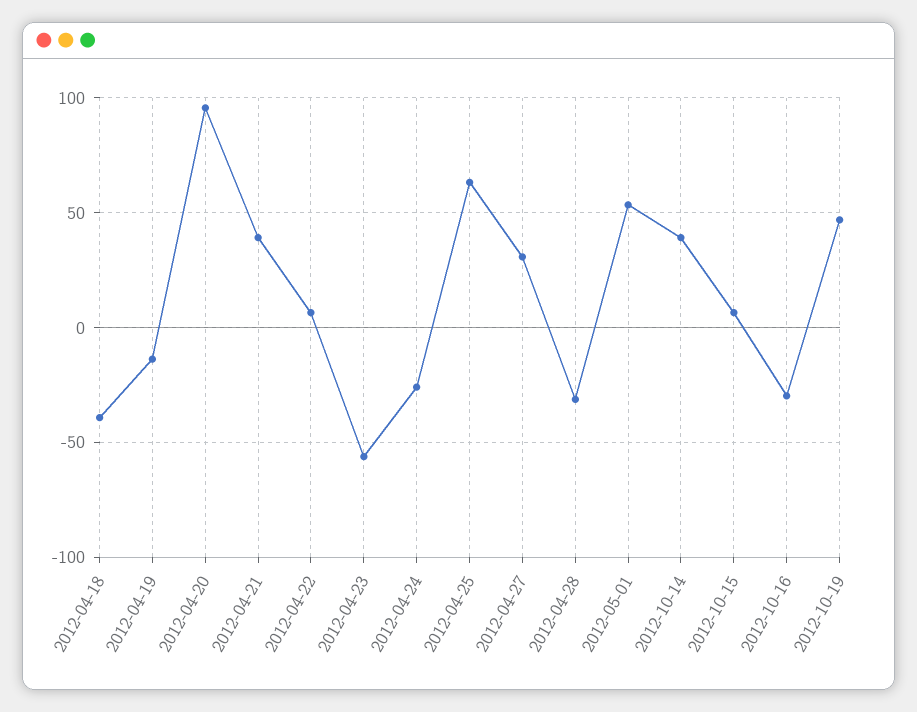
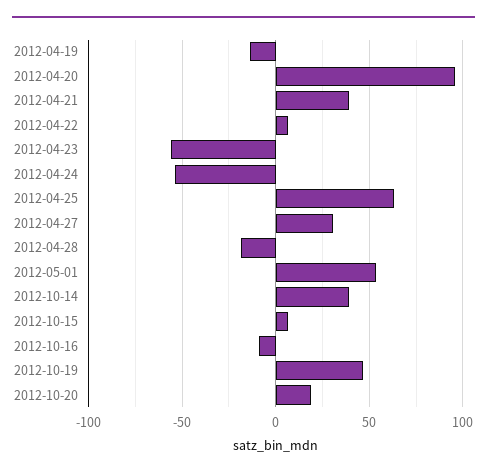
2012-04-18: -40 -> none
2012-04-24: -25 -> -55
2012-04-28: -30 -> -20
2012-10-16: -30 -> -10
2012-10-20: none -> 20

